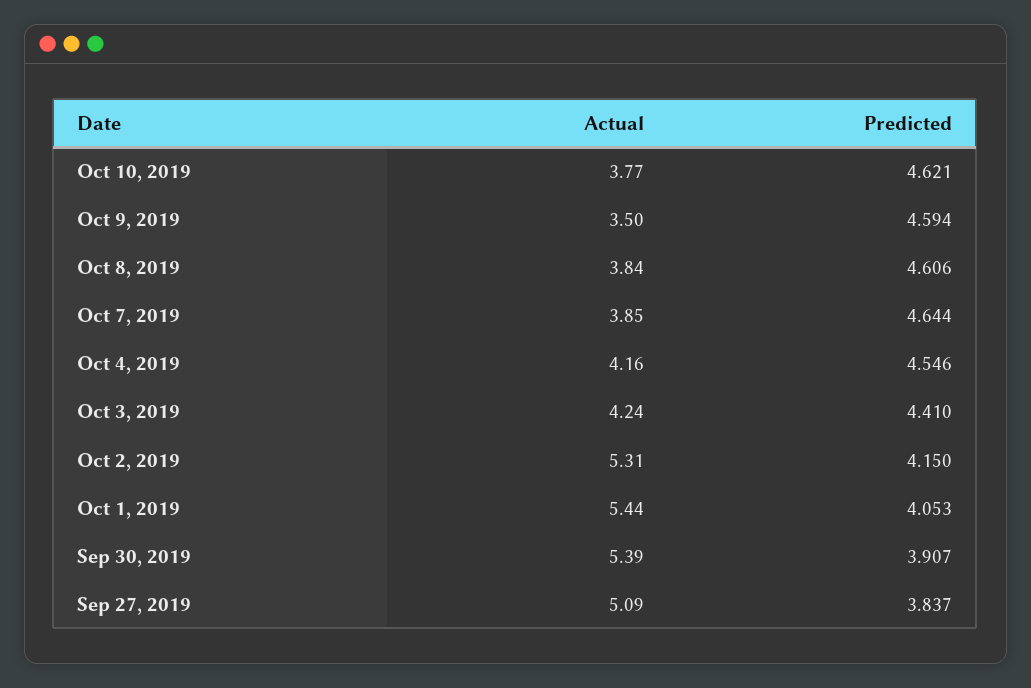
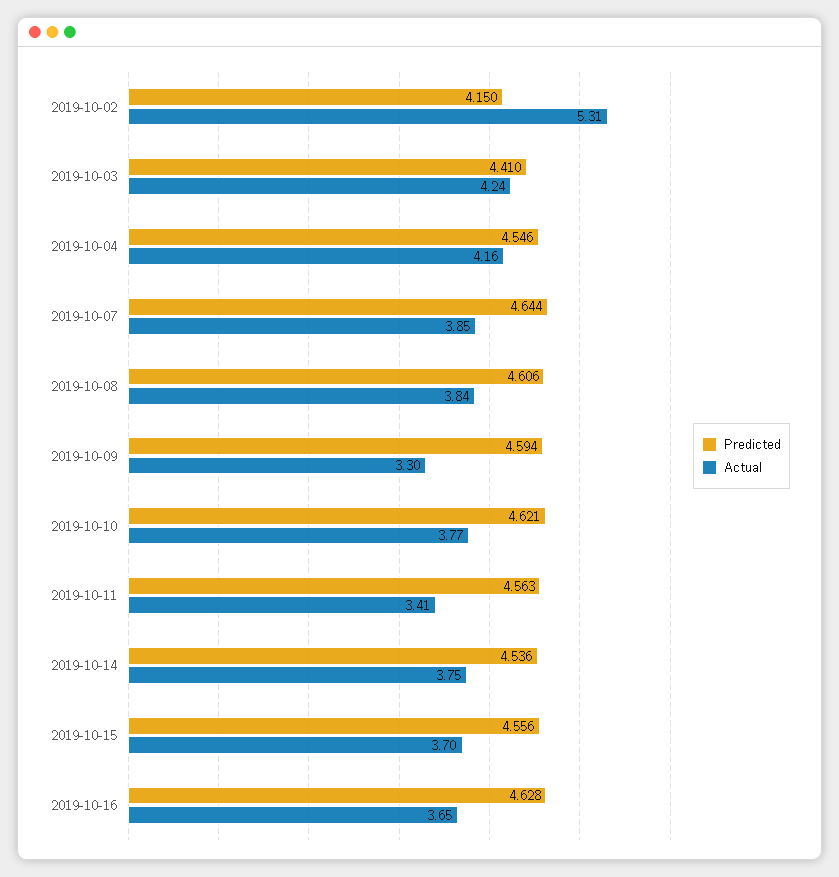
Actual, Oct 9, 2019: 3.5 -> 3.3
Actual, Oct 1, 2019: 5.44 -> none
Predicted, Oct 1, 2019: 4.053 -> none
Actual, Sep 30, 2019: 5.39 -> none
Predicted, Sep 30, 2019: 3.907 -> none
Actual, Sep 27, 2019: 5.09 -> none
Predicted, Sep 27, 2019: 3.837 -> none
Predicted, 2019-10-11: none -> 4.563
Actual, 2019-10-11: none -> 3.41
Predicted, 2019-10-14: none -> 4.536
Actual, 2019-10-14: none -> 3.75
Predicted, 2019-10-15: none -> 4.556
Actual, 2019-10-15: none -> 3.7
Predicted, 2019-10-16: none -> 4.628
Actual, 2019-10-16: none -> 3.65

